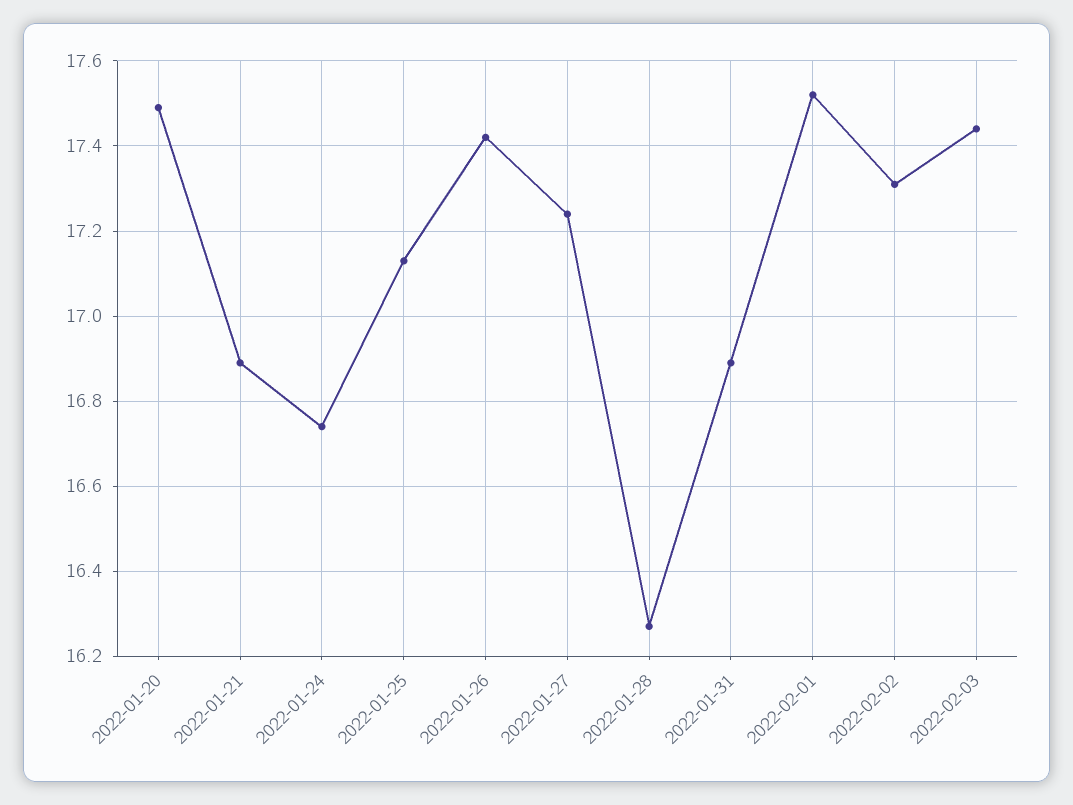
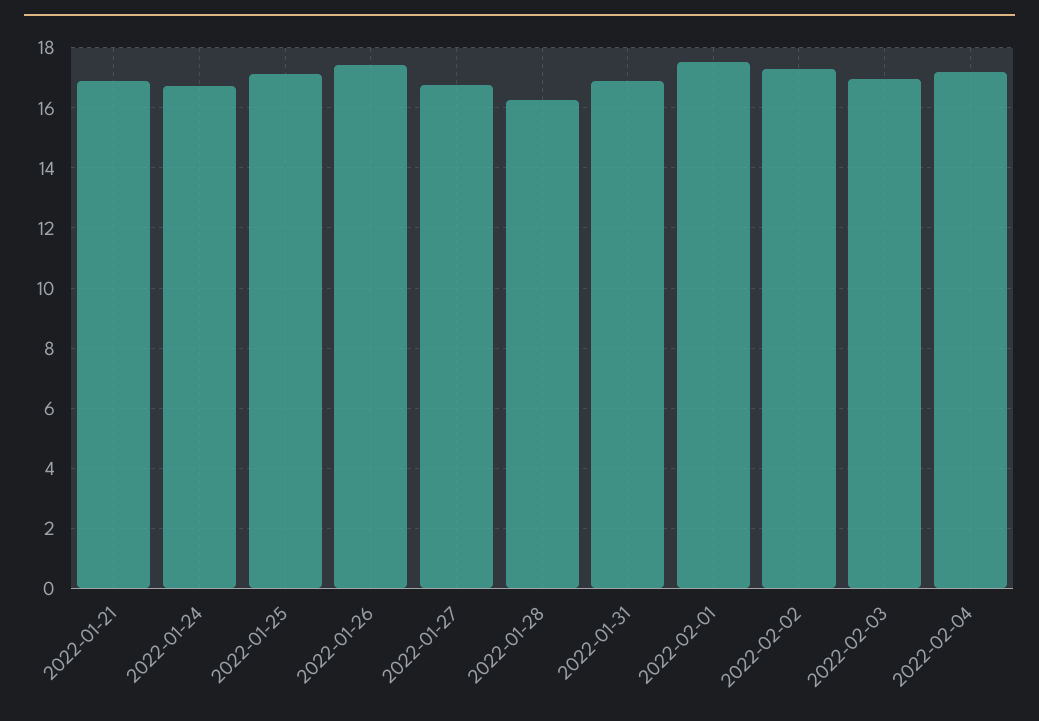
2022-01-20: 17.5 -> none
2022-01-27: 17.25 -> 16.8
2022-02-03: 17.45 -> 17
2022-02-04: none -> 17.2

